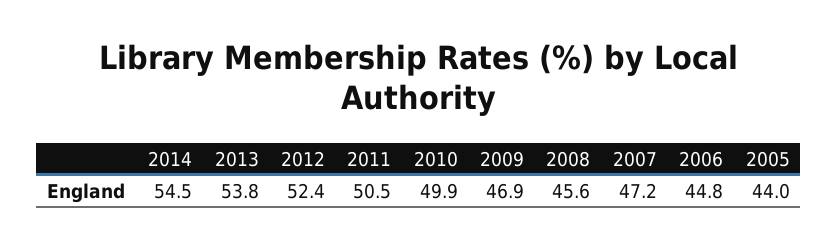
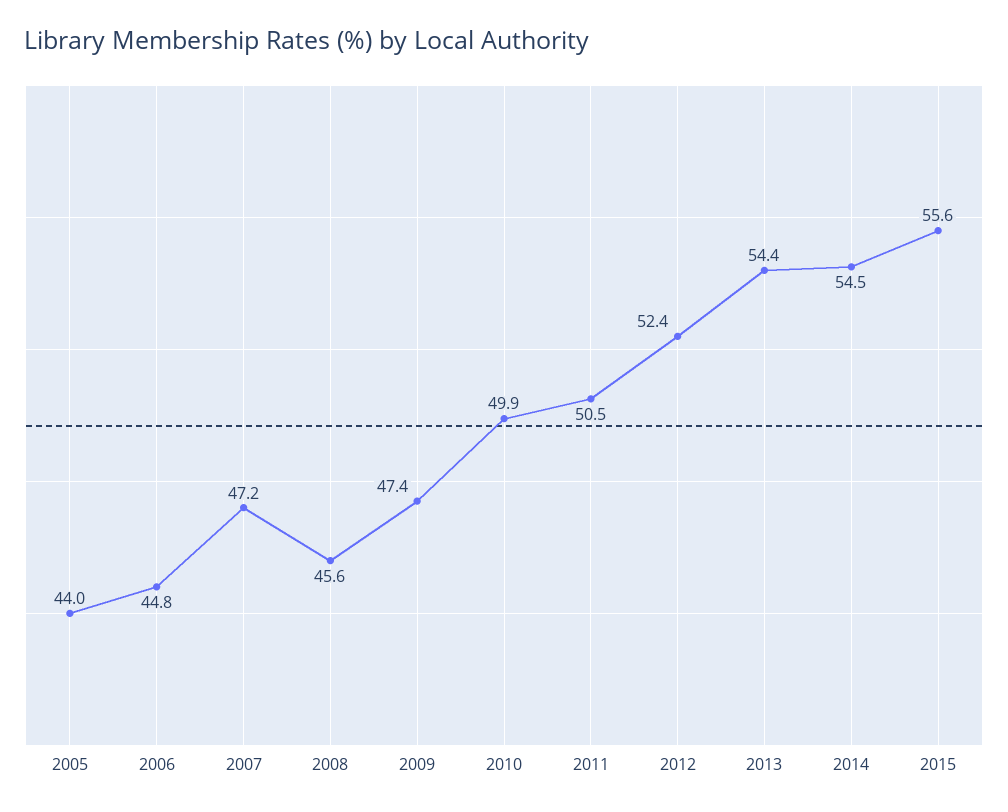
2013: 53.8 -> 54.4
2009: 46.9 -> 47.4
2015: none -> 55.6

